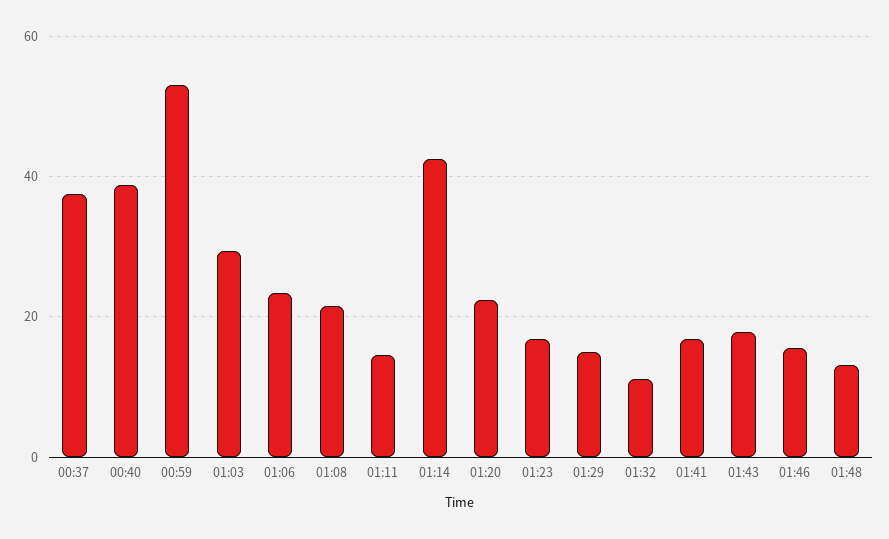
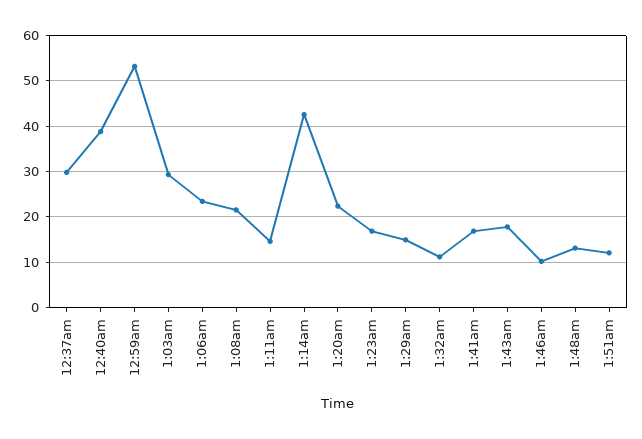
00:37: 38 -> 30
01:46: 16 -> 10
1:51am: none -> 12

